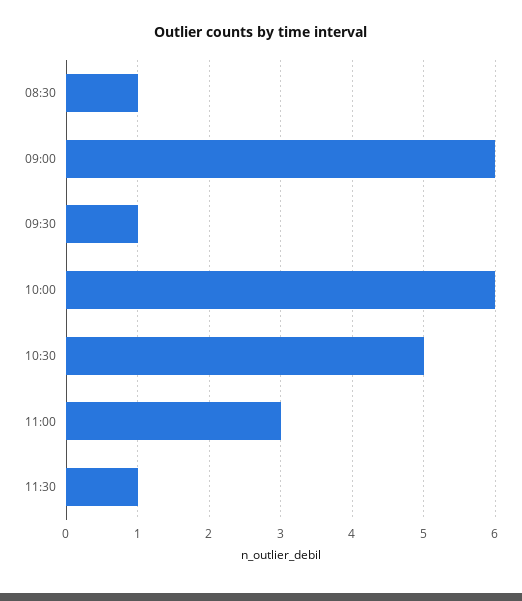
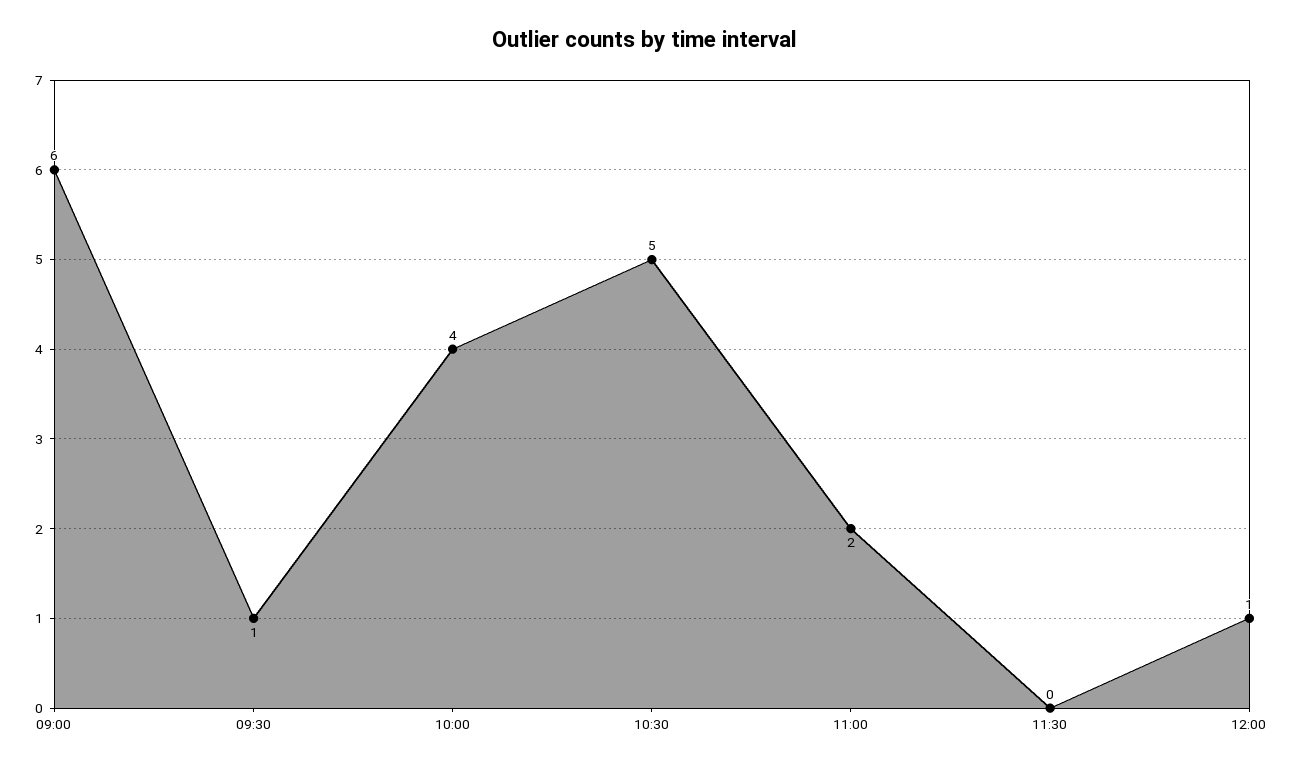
08:30: 1 -> none
10:00: 6 -> 4
11:00: 3 -> 2
11:30: 1 -> 0
12:00: none -> 1

